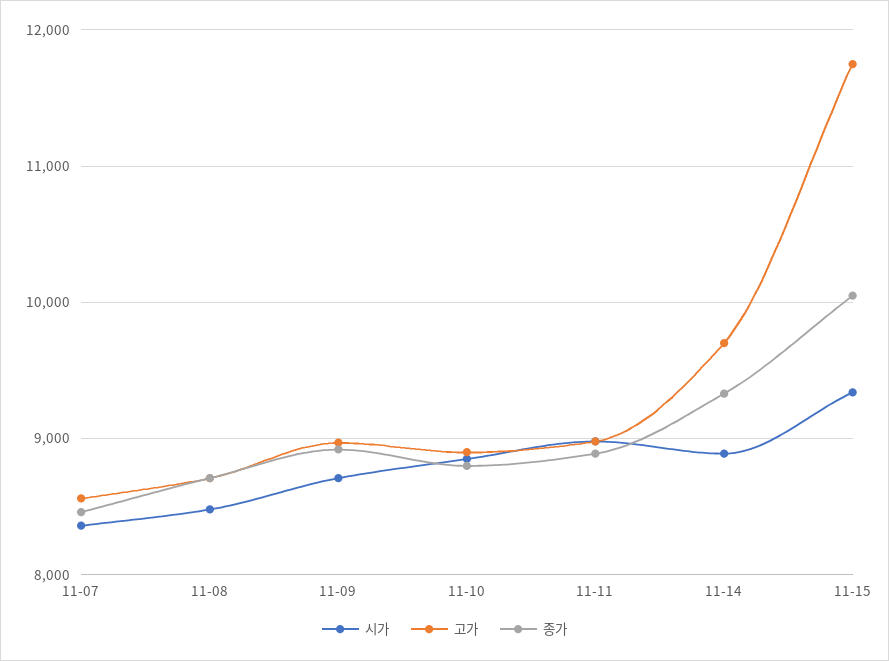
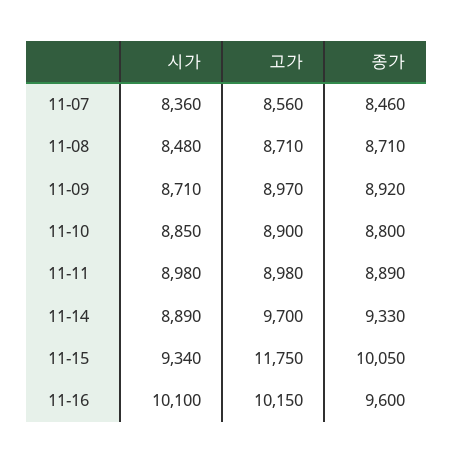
시가, 11-16: none -> 10100
고가, 11-16: none -> 10150
종가, 11-16: none -> 9600

